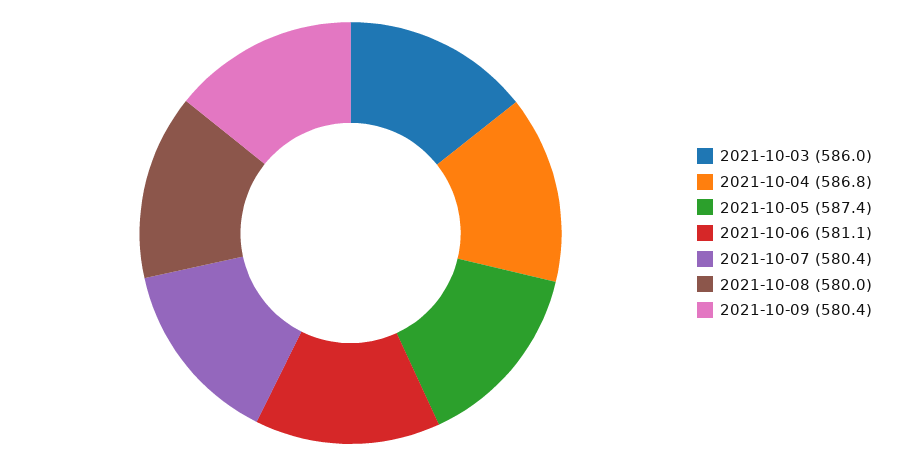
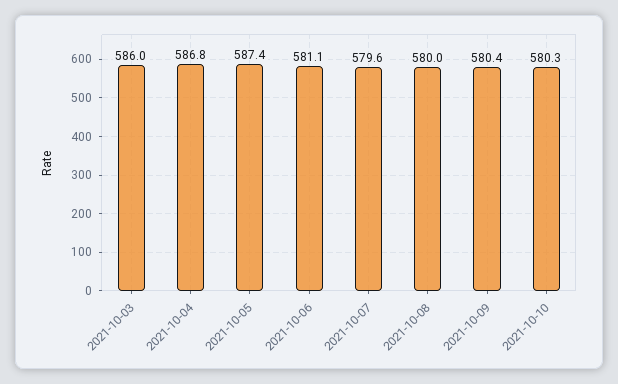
2021-10-07: 580.4 -> 579.6
2021-10-10: none -> 580.3

